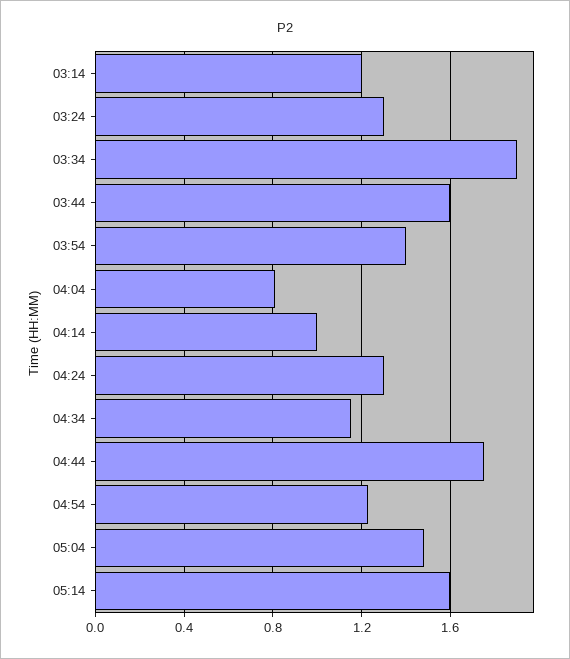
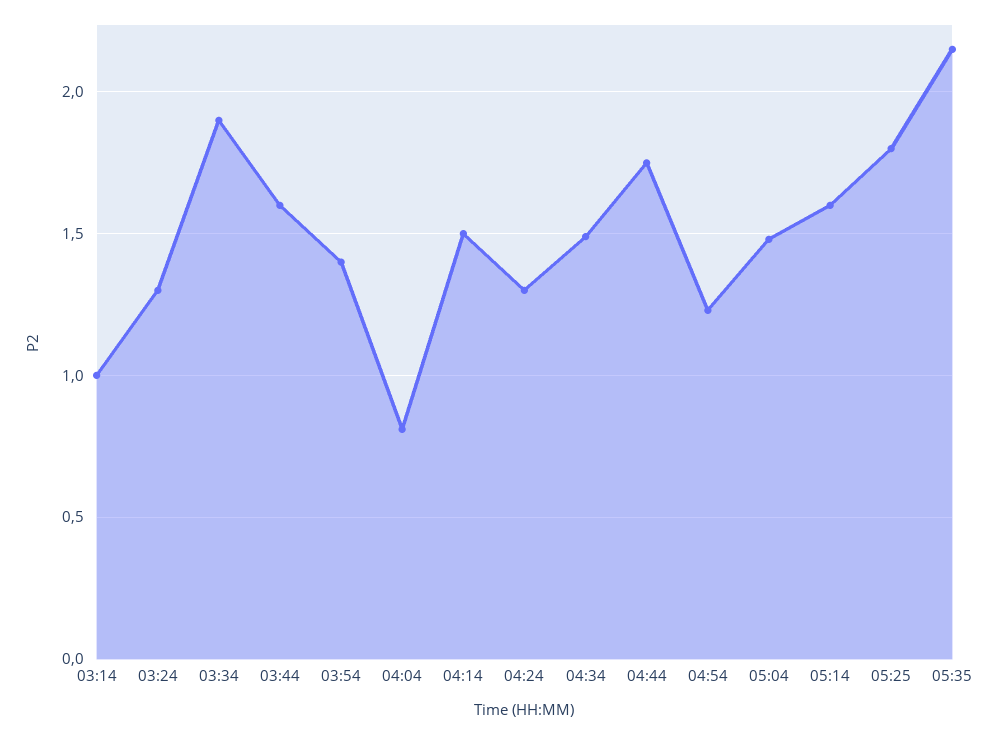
03:14: 1.2 -> 1
04:14: 1 -> 1.5
04:34: 1.15 -> 1.5
05:25: none -> 1.8
05:35: none -> 2.15

